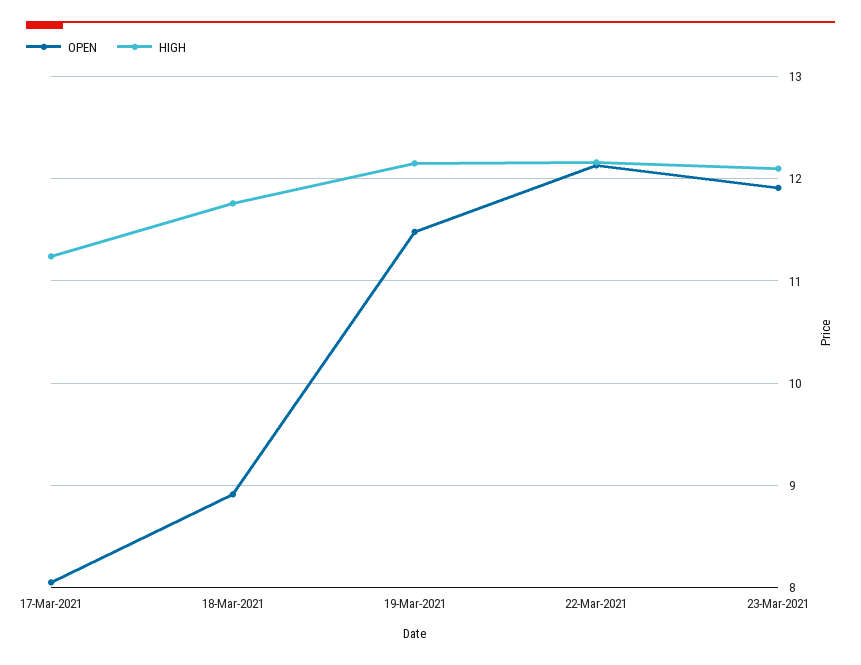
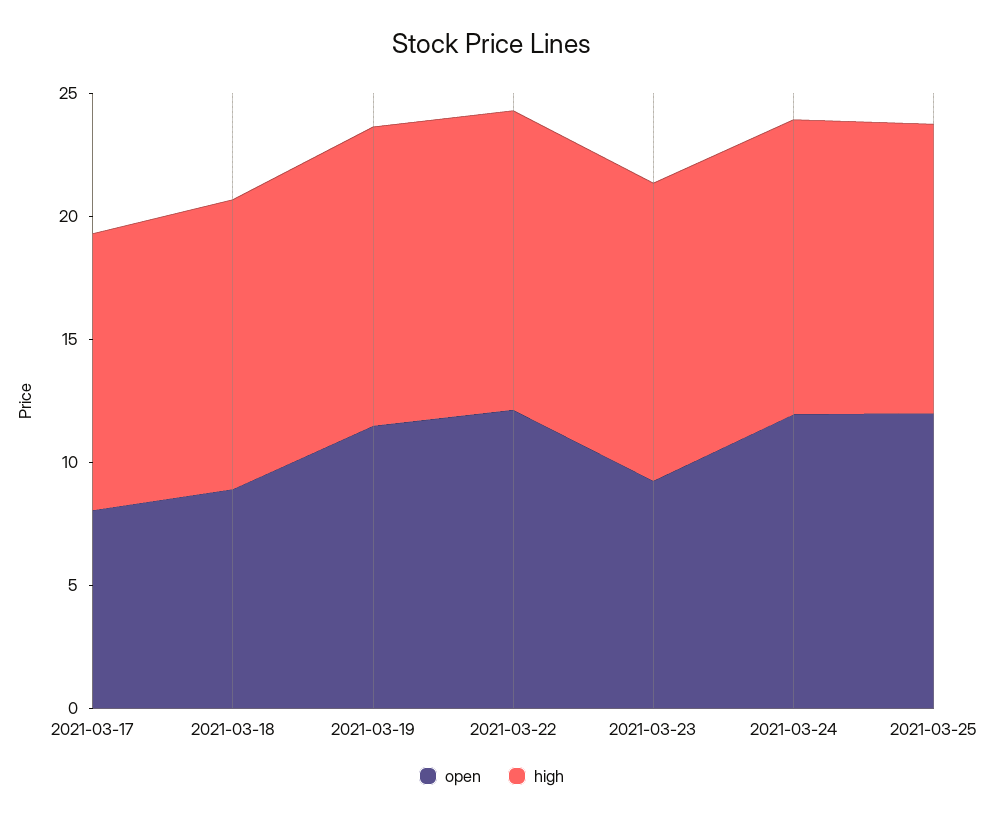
OPEN, 23-Mar-2021: 11.9 -> 9
OPEN, 2021-03-24: none -> 12
HIGH, 2021-03-24: none -> 12
OPEN, 2021-03-25: none -> 12
HIGH, 2021-03-25: none -> 12

